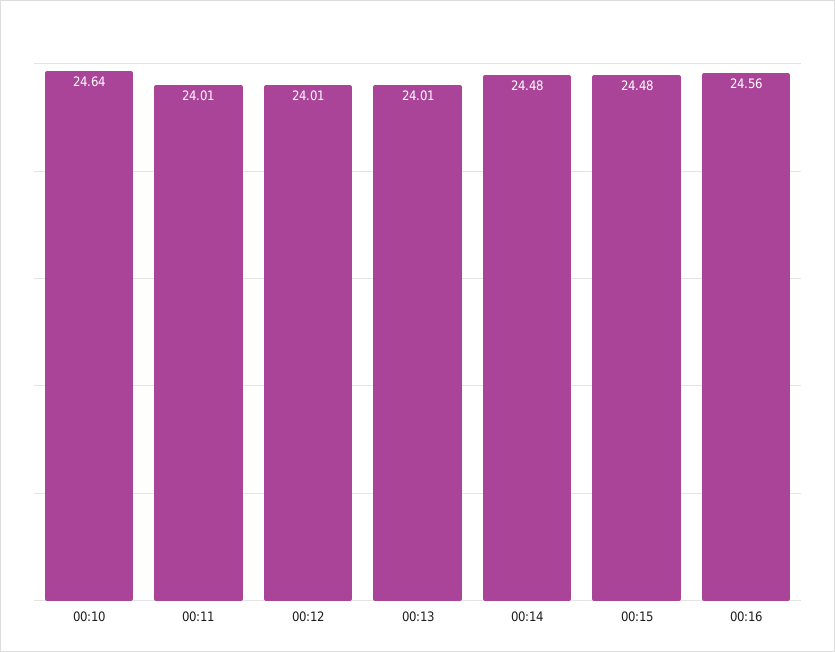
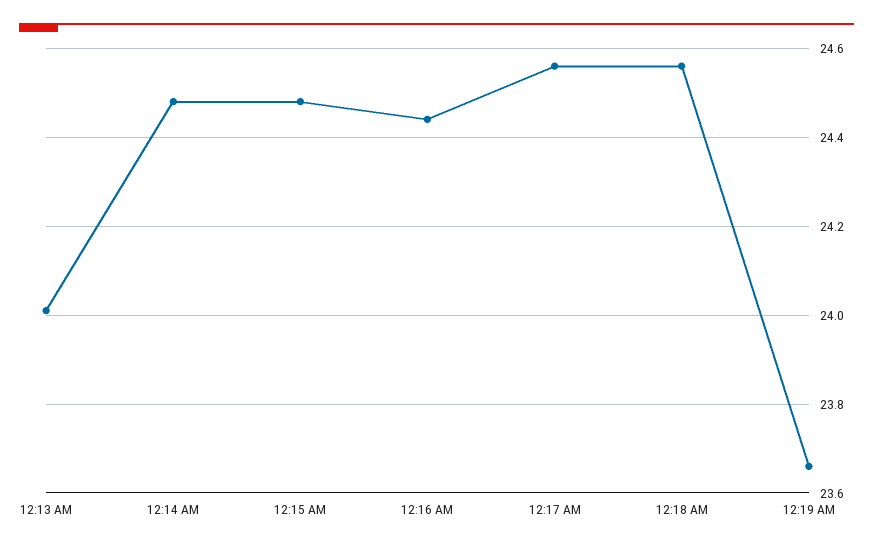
00:10: 24.64 -> none
00:11: 24.01 -> none
00:12: 24.01 -> none
00:16: 24.56 -> 24.45
12:17 AM: none -> 24.55
12:18 AM: none -> 24.55
12:19 AM: none -> 23.65

